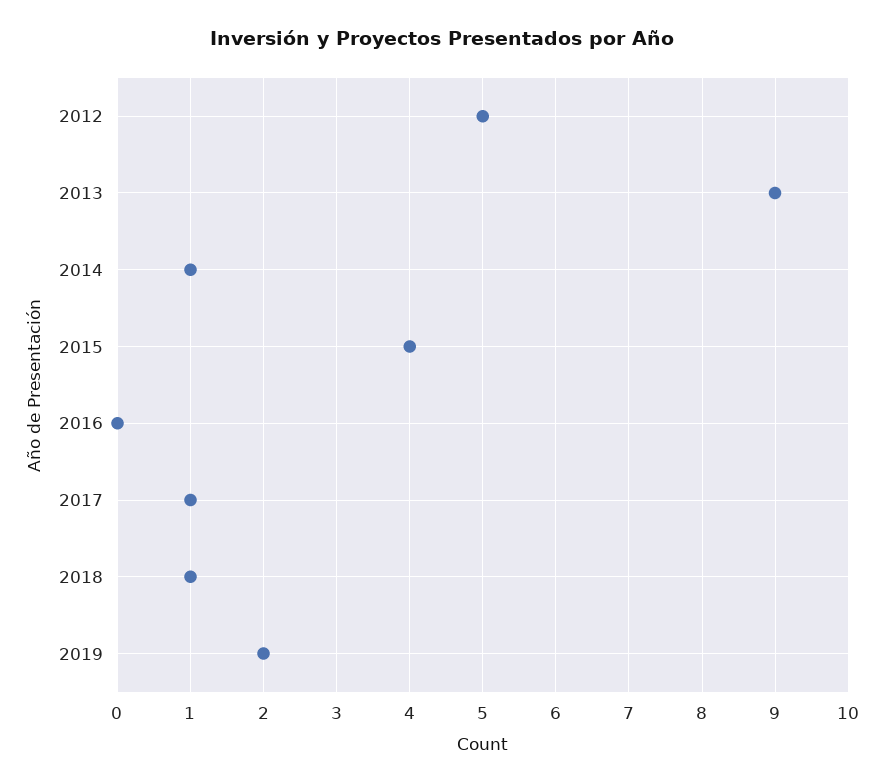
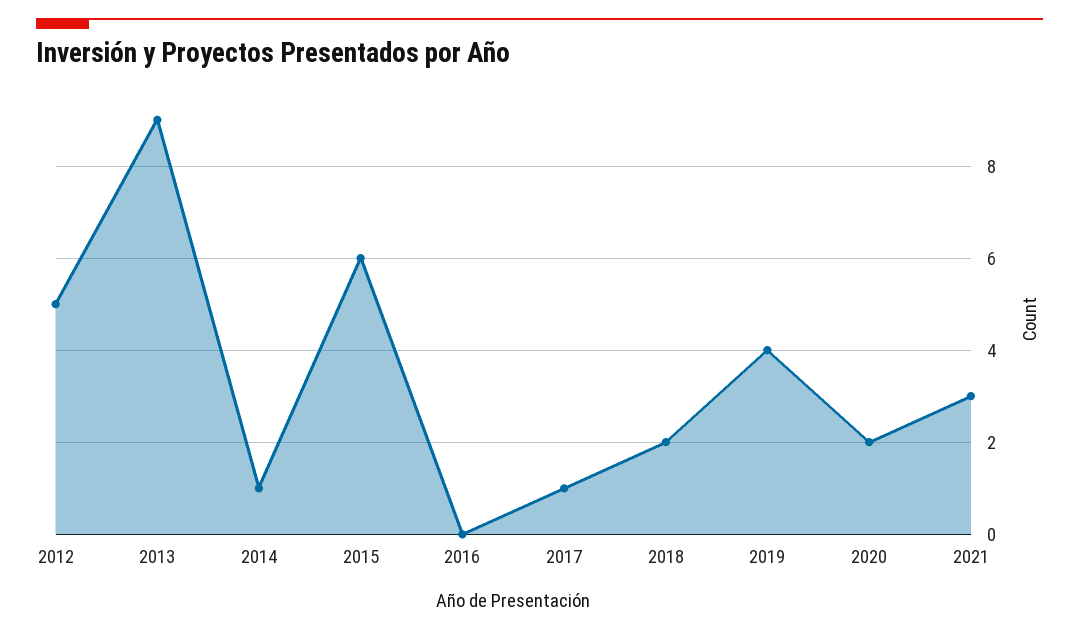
2015: 4 -> 6
2018: 1 -> 2
2019: 2 -> 4
2020: none -> 2
2021: none -> 3

